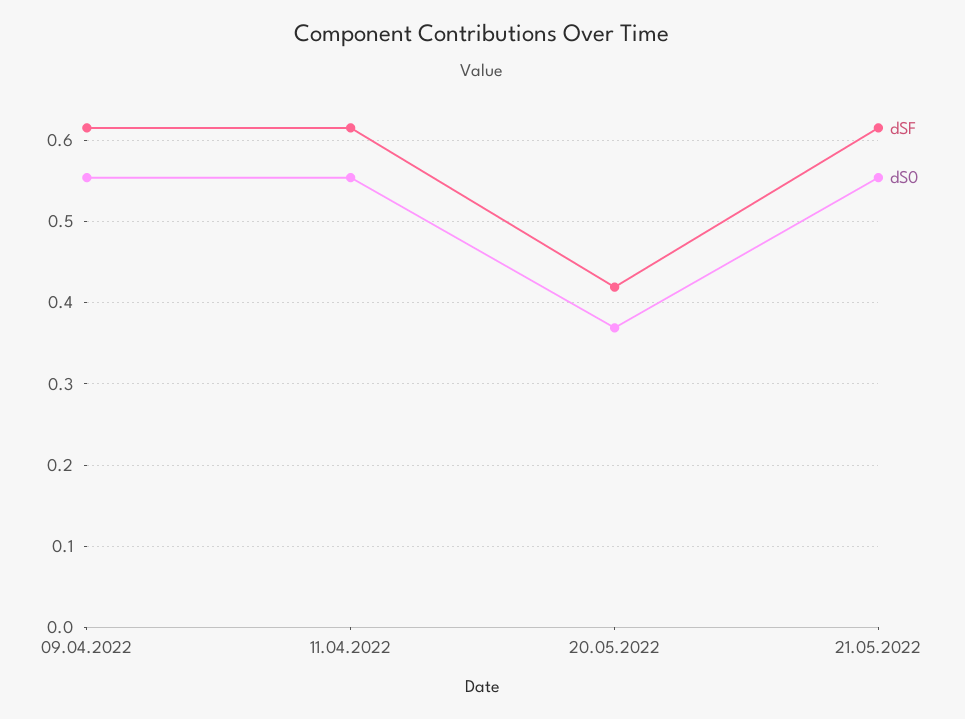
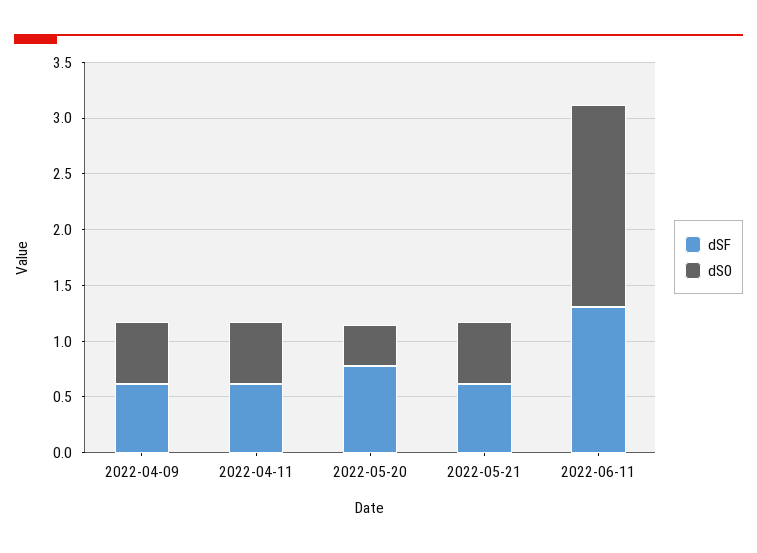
dSF, 20.05.2022: 0.42 -> 0.8
dSF, 2022-06-11: none -> 1.3
dS0, 2022-06-11: none -> 1.8

